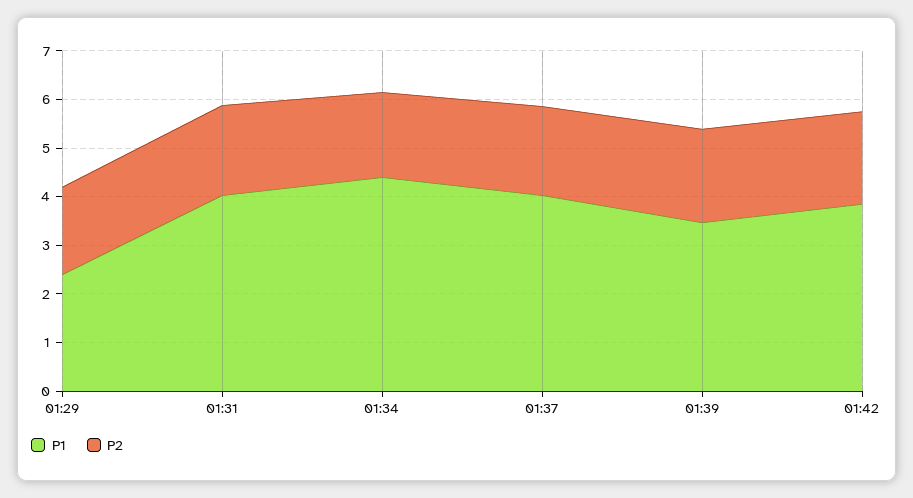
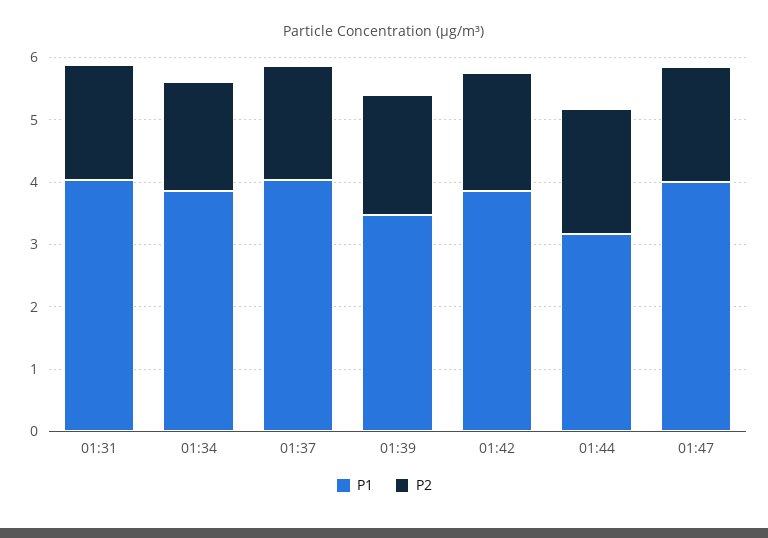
P1, 01:29: 2.4 -> none
P2, 01:29: 1.8 -> none
P1, 01:34: 4.4 -> 3.8
P1, 01:44: none -> 3.2
P2, 01:44: none -> 2
P1, 01:47: none -> 4
P2, 01:47: none -> 1.8

